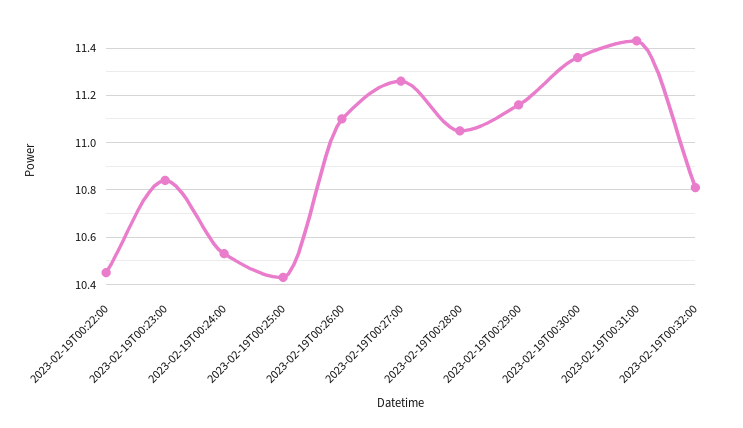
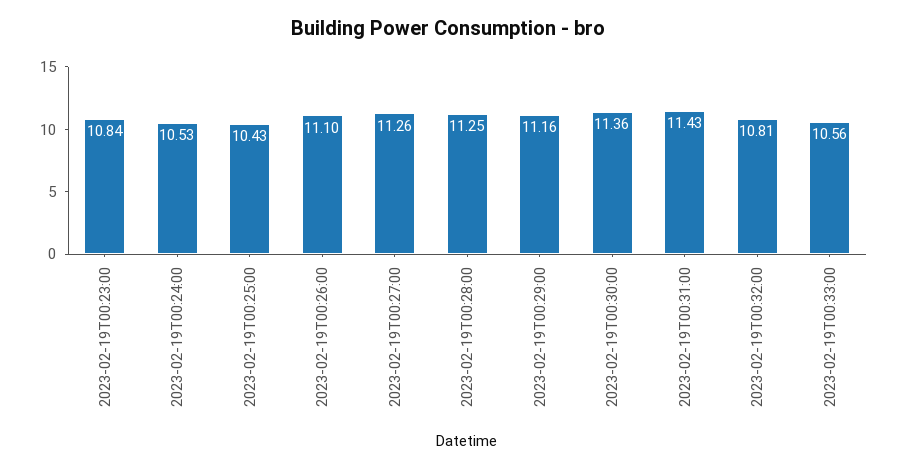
2023-02-19T00:22:00: 10.45 -> none
2023-02-19T00:28:00: 11.05 -> 11.25
2023-02-19T00:33:00: none -> 10.56

